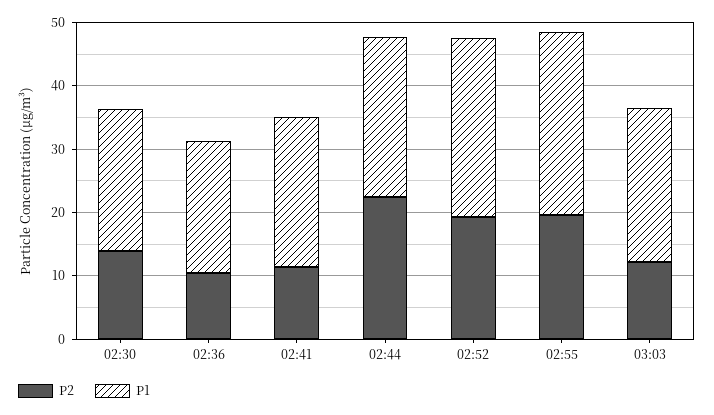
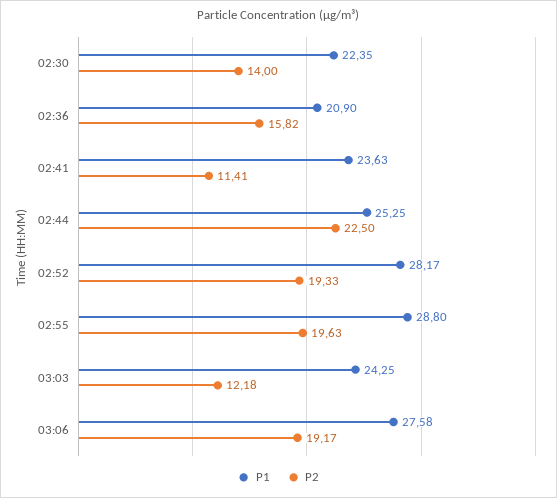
P2, 02:36: 10 -> 15.82
P1, 03:06: none -> 27.58
P2, 03:06: none -> 19.17

